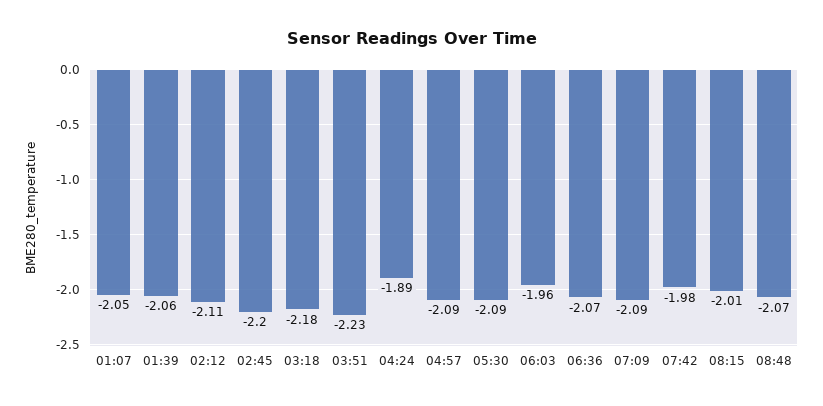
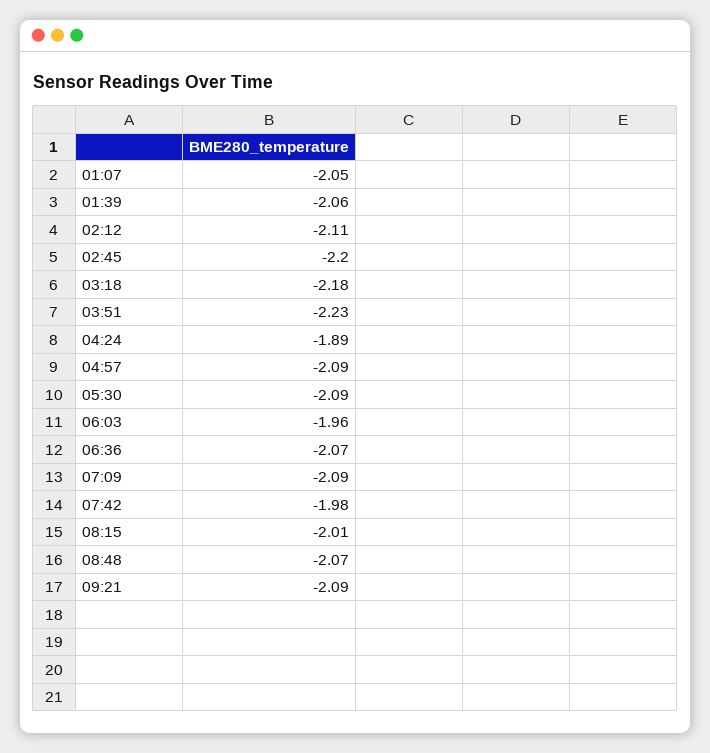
09:21: none -> -2.09

